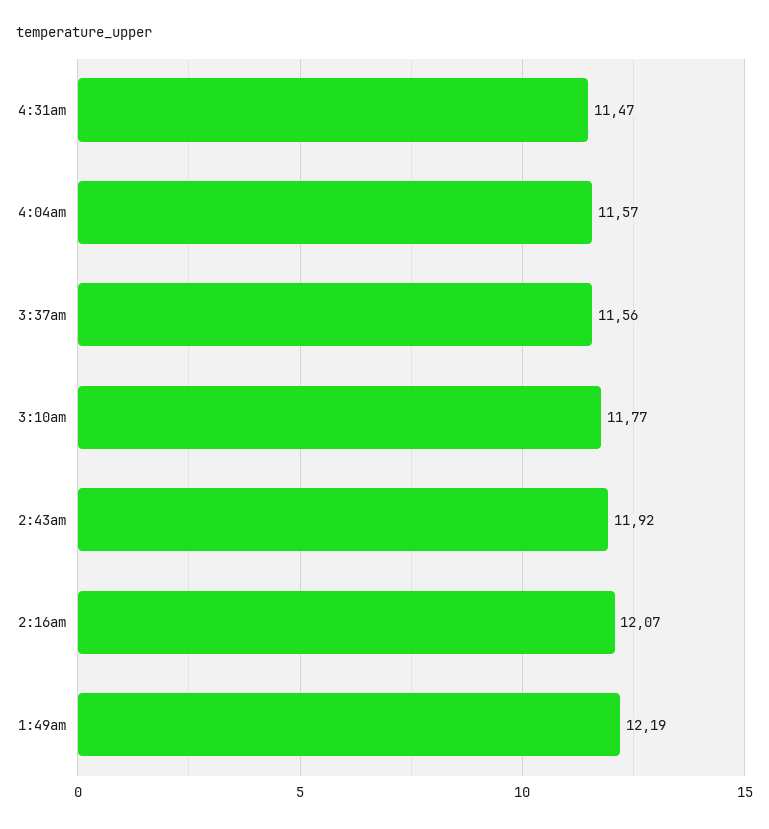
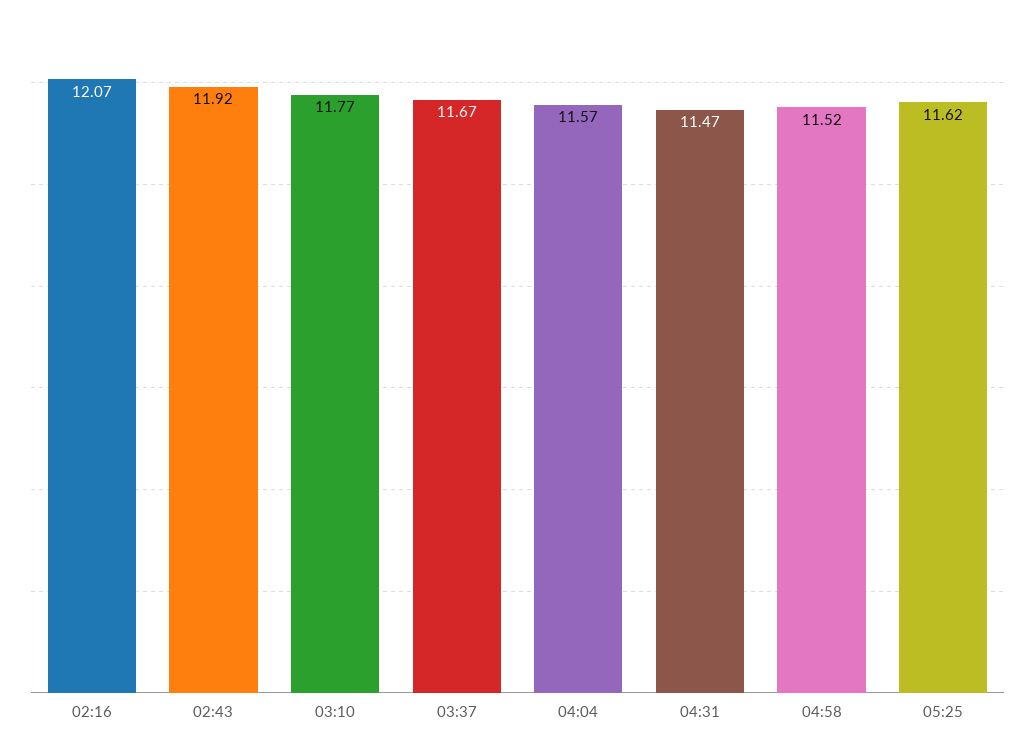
3:37am: 11.56 -> 11.67
1:49am: 12.19 -> none
04:58: none -> 11.52
05:25: none -> 11.62

